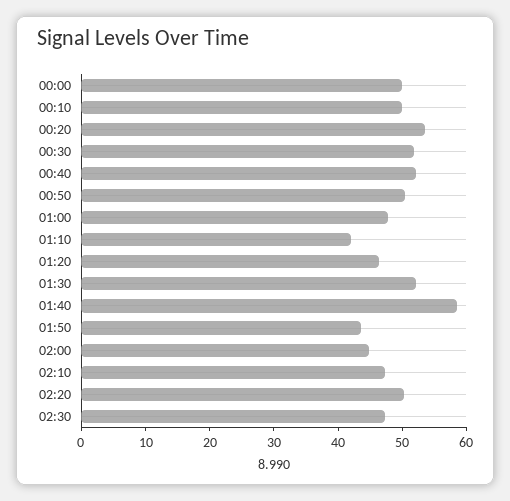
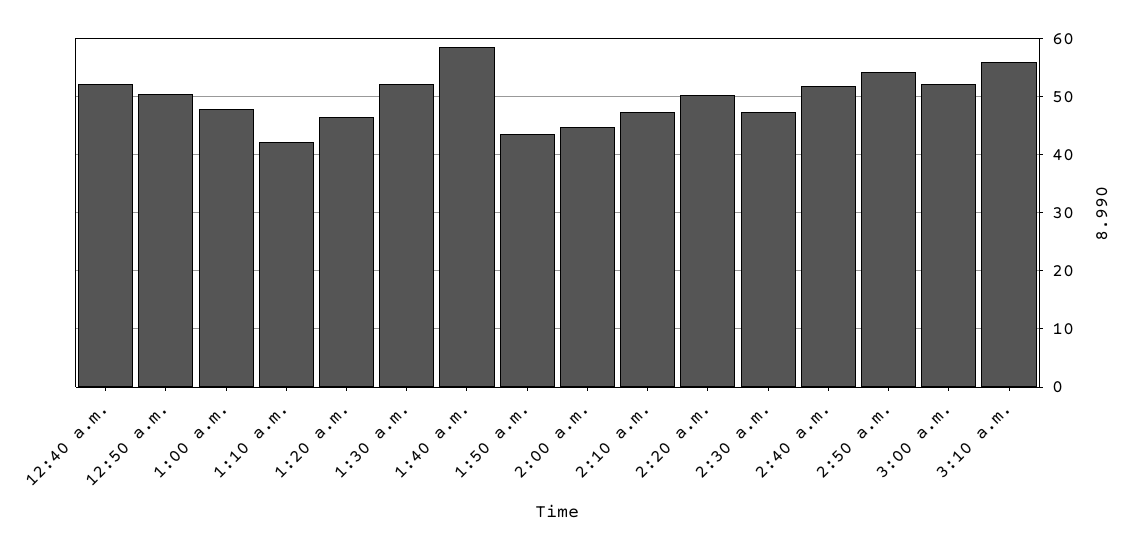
00:00: 50 -> none
00:10: 50 -> none
00:20: 54 -> none
00:30: 52 -> none
2:40 a.m.: none -> 52
2:50 a.m.: none -> 54
3:00 a.m.: none -> 52
3:10 a.m.: none -> 56

